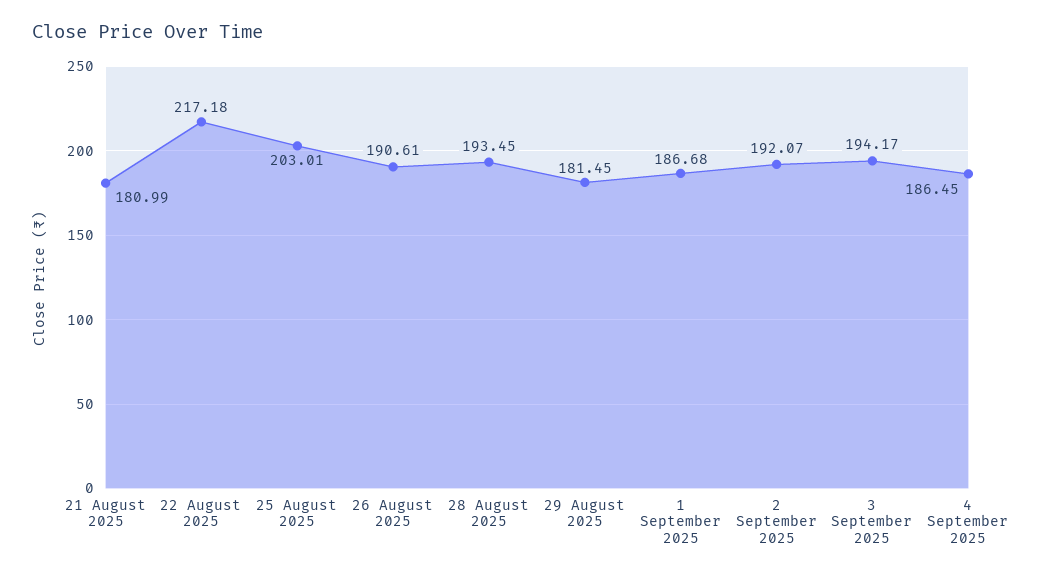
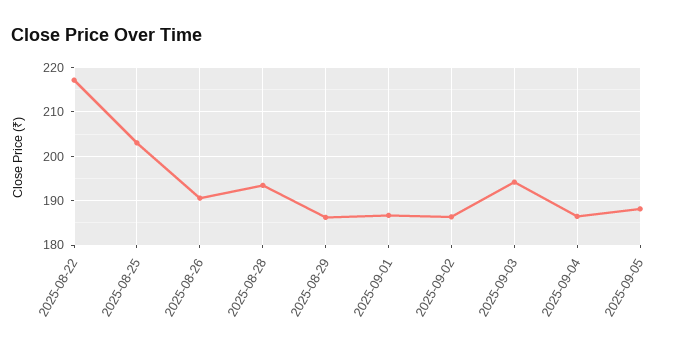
21 August 2025: 180.99 -> none
29 August 2025: 181.45 -> 186
2 September 2025: 192.07 -> 186
2025-09-05: none -> 188

